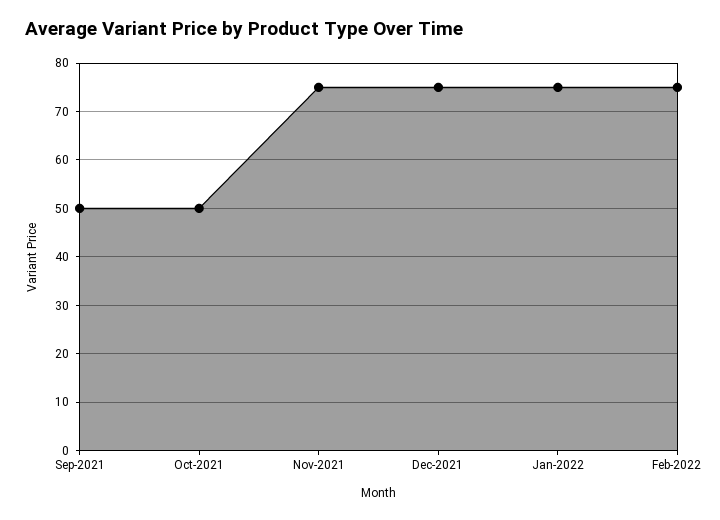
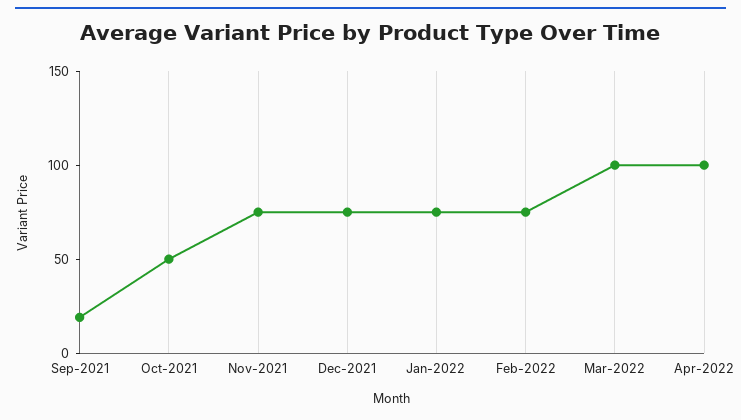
Sep-2021: 50 -> 20
Mar-2022: none -> 100
Apr-2022: none -> 100

